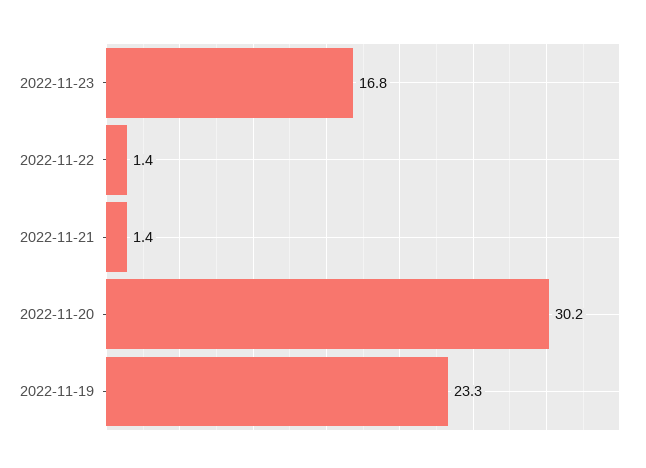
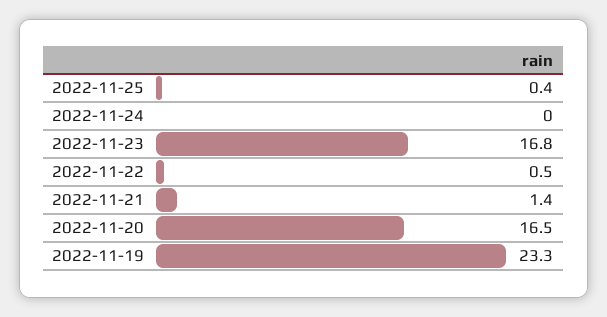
2022-11-22: 1.4 -> 0.5
2022-11-20: 30.2 -> 16.5
2022-11-25: none -> 0.4
2022-11-24: none -> 0

